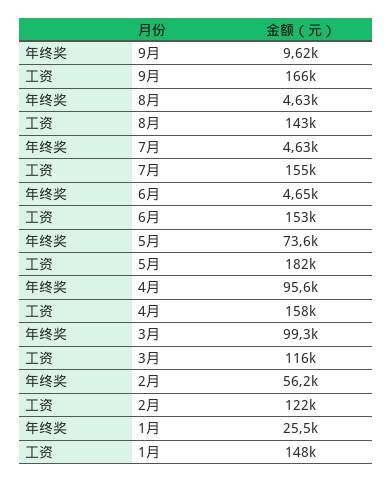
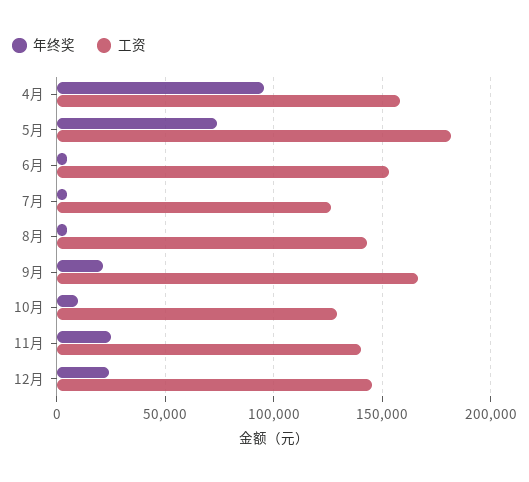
年终奖, 9月: 9620 -> 20000
工资, 7月: 155000 -> 125000
年终奖, 3月: 99300 -> none
工资, 3月: 116000 -> none
年终奖, 2月: 56200 -> none
工资, 2月: 122000 -> none
年终奖, 1月: 25500 -> none
工资, 1月: 148000 -> none
年终奖, 10月: none -> 10000
工资, 10月: none -> 130000
年终奖, 11月: none -> 25000
工资, 11月: none -> 140000
年终奖, 12月: none -> 25000
工资, 12月: none -> 145000

